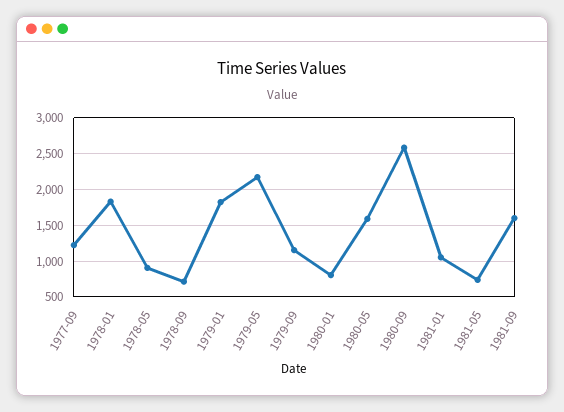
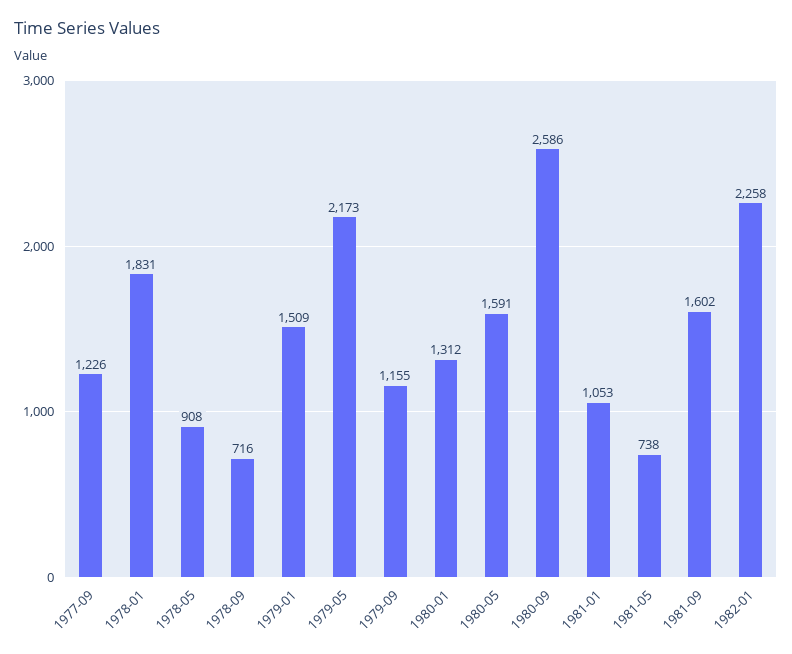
1979-01: 1800 -> 1509
1980-01: 800 -> 1312
1982-01: none -> 2258

